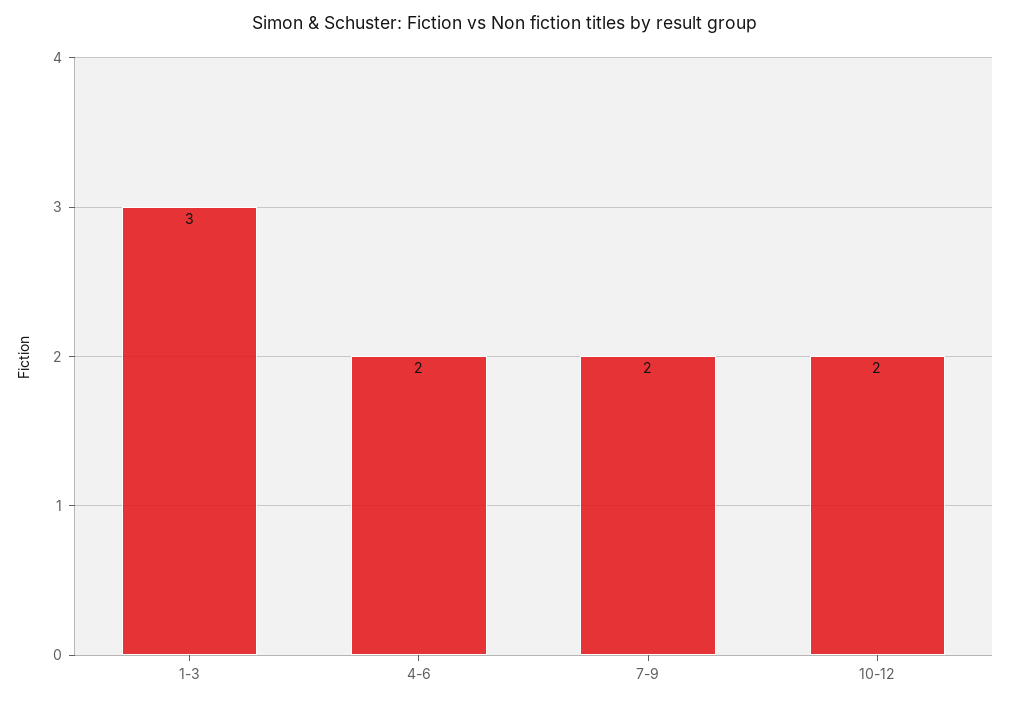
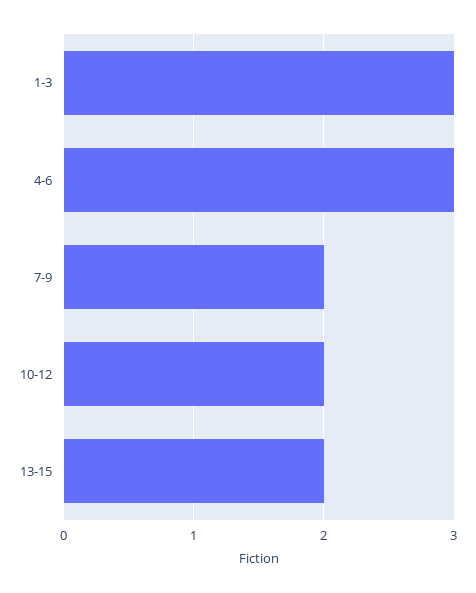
4-6: 2 -> 3
13-15: none -> 2

